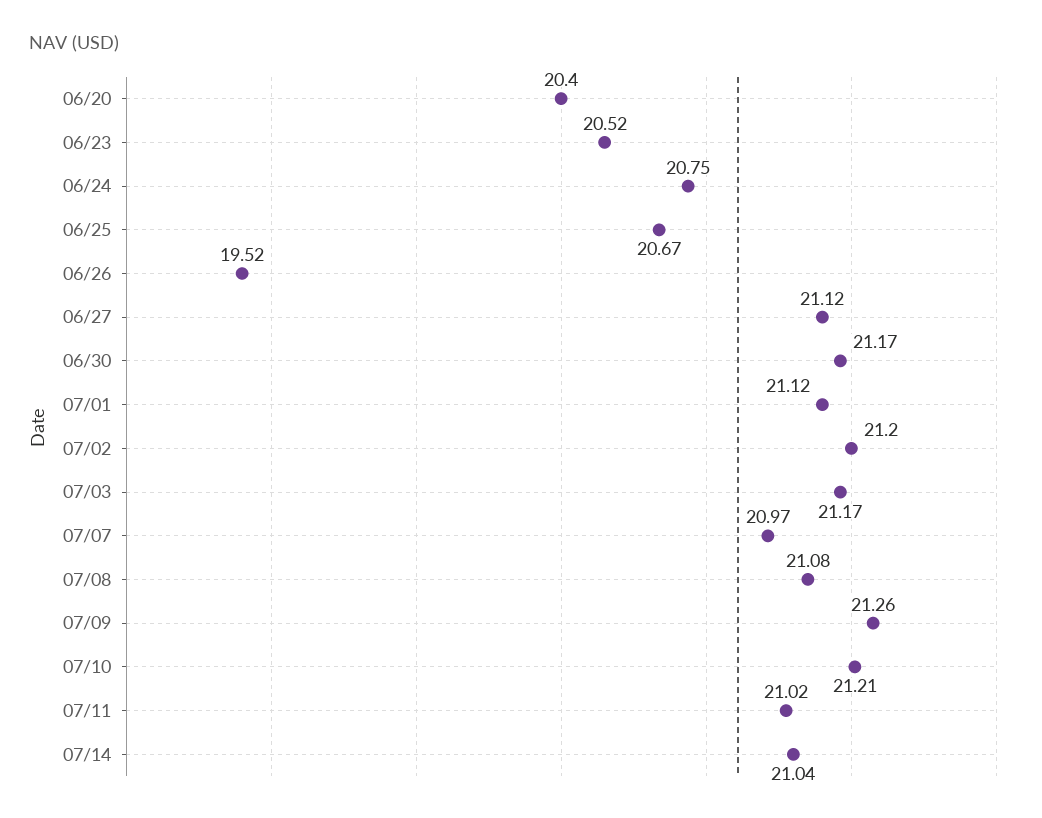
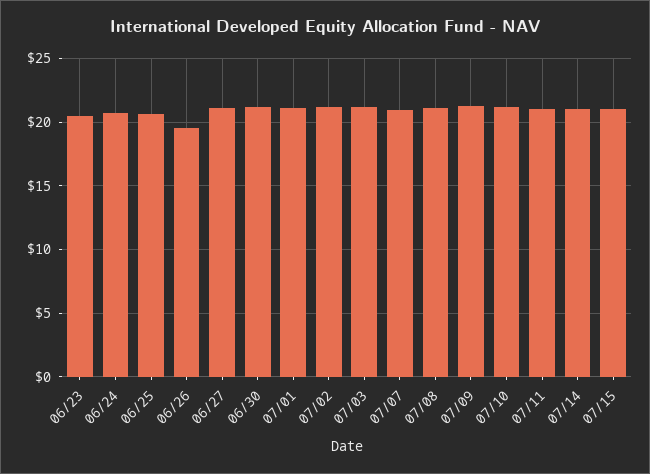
06/20: 20.4 -> none
07/15: none -> 21

